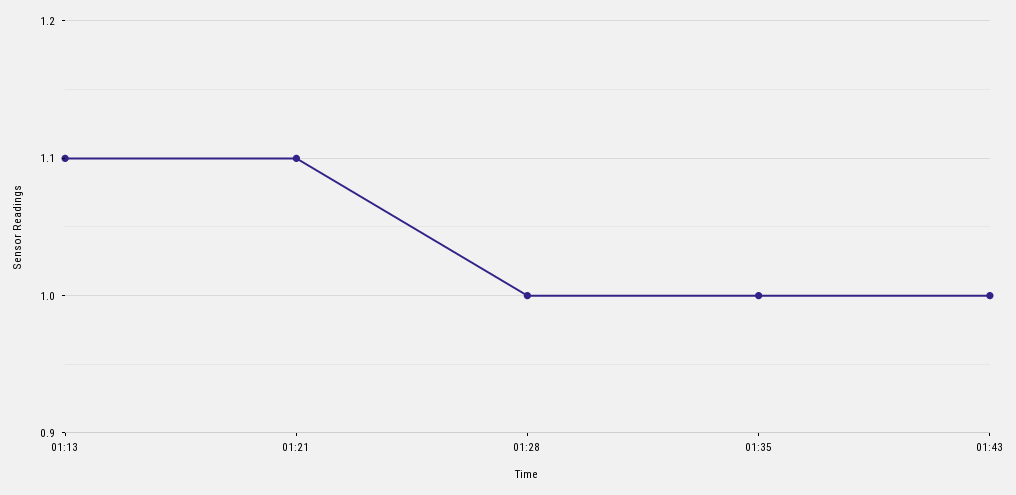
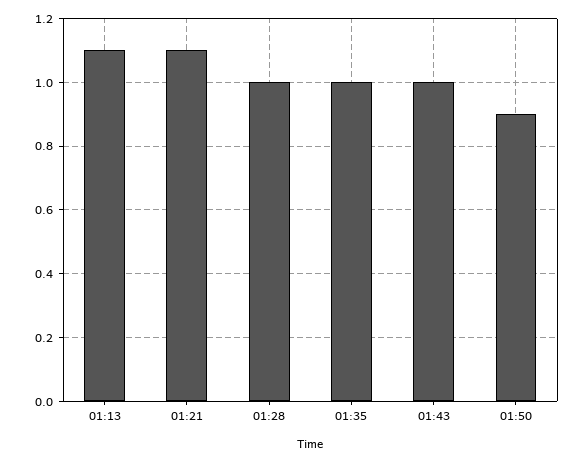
01:50: none -> 0.9

